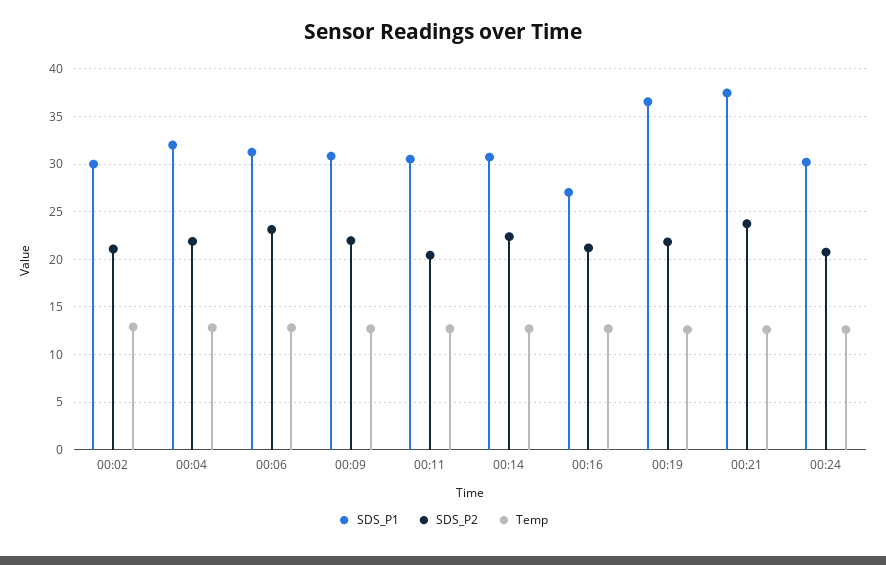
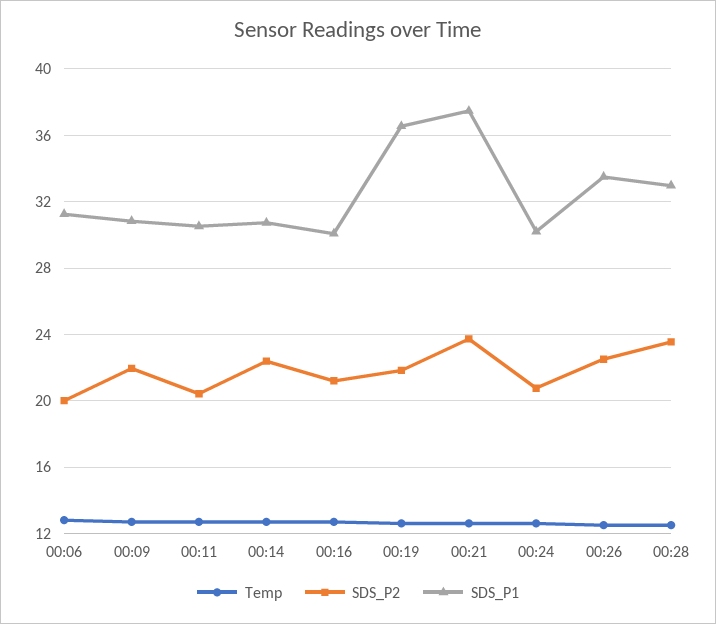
SDS_P1, 00:02: 30 -> none
SDS_P2, 00:02: 21 -> none
Temp, 00:02: 13 -> none
SDS_P1, 00:04: 32 -> none
SDS_P2, 00:04: 22 -> none
Temp, 00:04: 13 -> none
SDS_P2, 00:06: 23 -> 20
SDS_P1, 00:16: 27 -> 30
Temp, 00:26: none -> 12.5
SDS_P2, 00:26: none -> 22.5
SDS_P1, 00:26: none -> 33.5
Temp, 00:28: none -> 12.5
SDS_P2, 00:28: none -> 23.5
SDS_P1, 00:28: none -> 33

